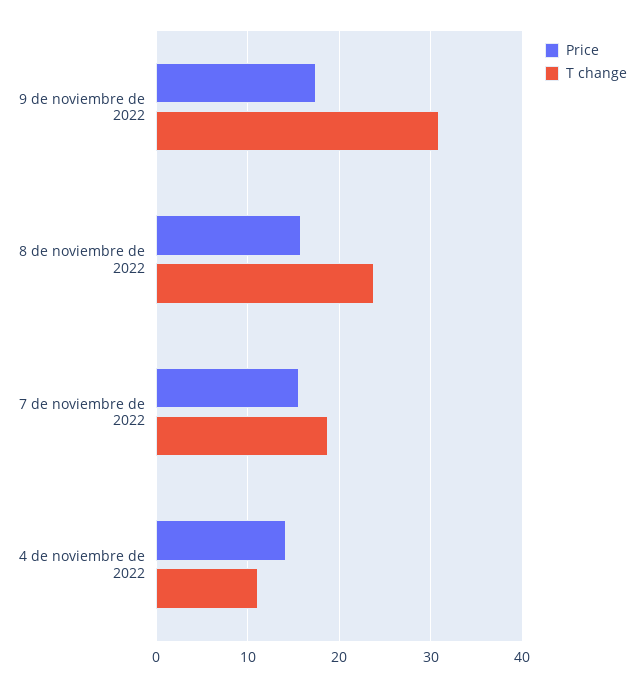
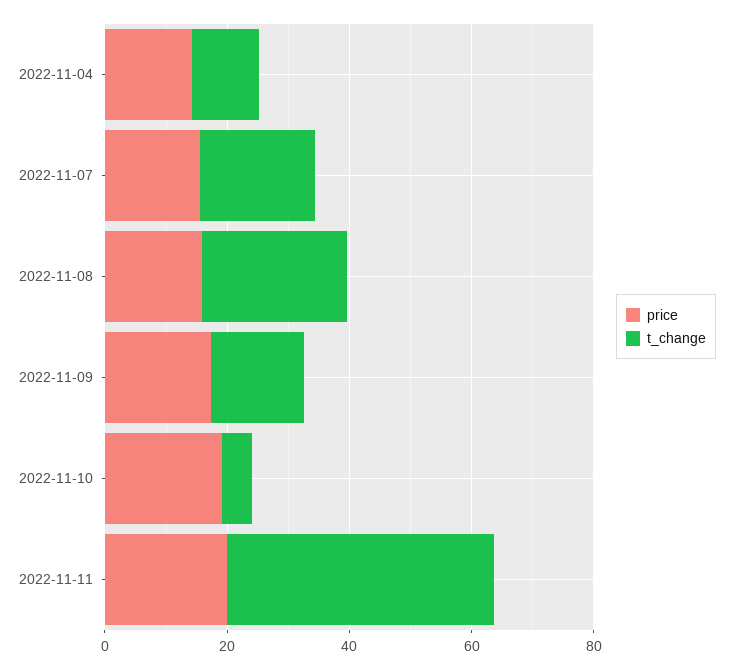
T change, 9 de noviembre de 2022: 31 -> 15
Price, 2022-11-10: none -> 20
T change, 2022-11-10: none -> 5
Price, 2022-11-11: none -> 20
T change, 2022-11-11: none -> 45

